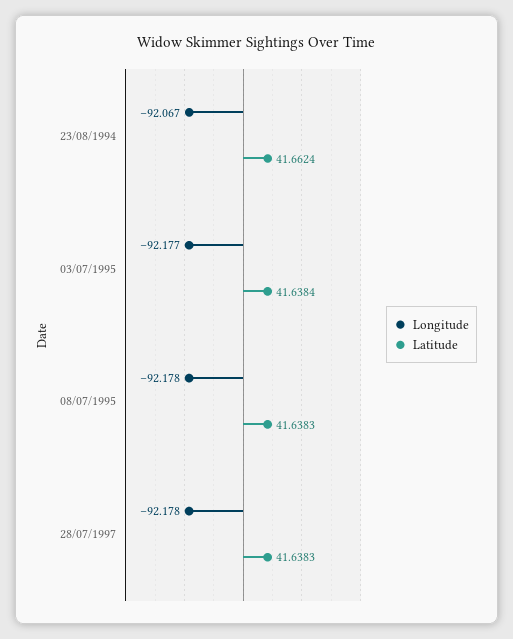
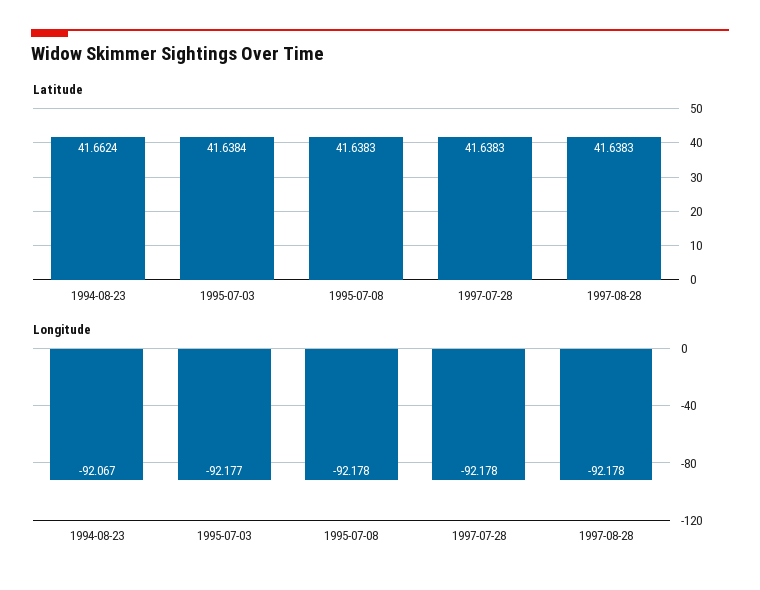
Latitude, 1997-08-28: none -> 41.6383
Longitude, 1997-08-28: none -> -92.178

